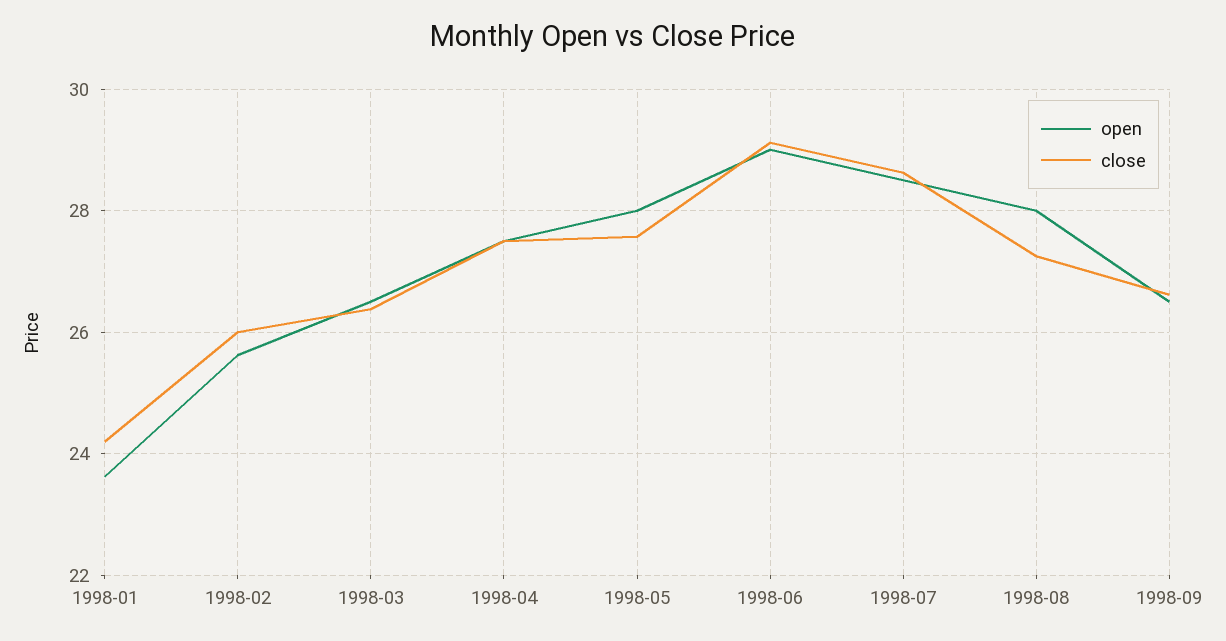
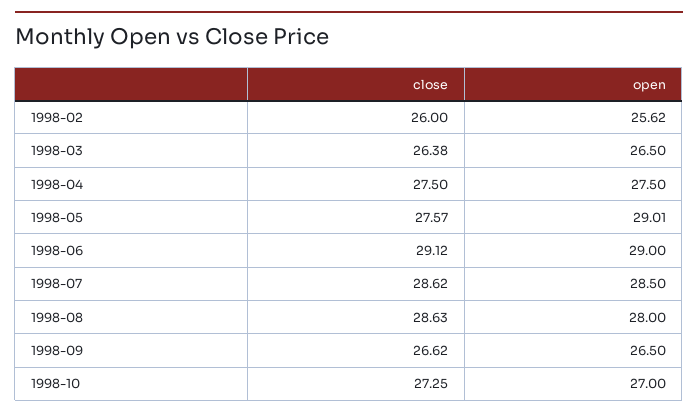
open, 1998-01: 23.6 -> none
close, 1998-01: 24.2 -> none
open, 1998-05: 28 -> 29.01
close, 1998-08: 27.2 -> 28.63
close, 1998-10: none -> 27.25
open, 1998-10: none -> 27

